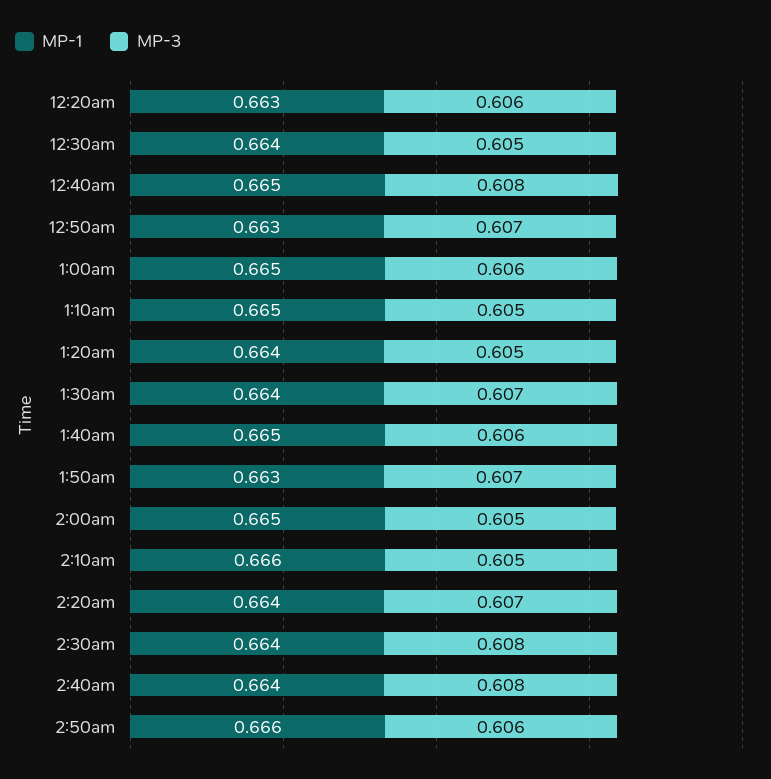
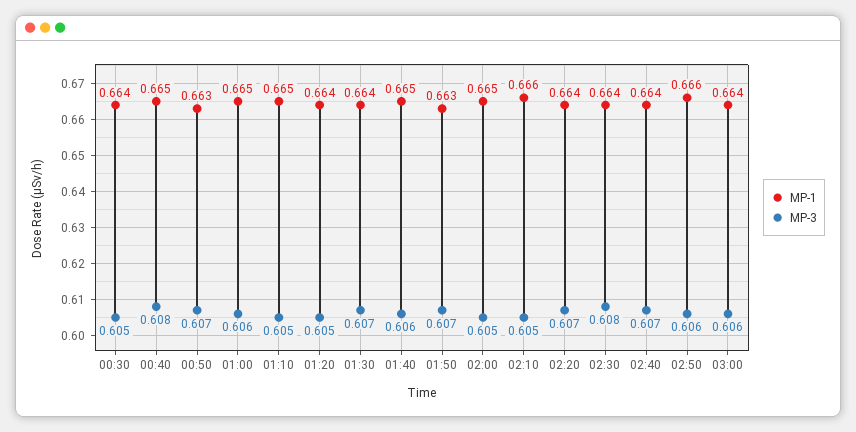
MP-1, 12:20am: 0.663 -> none
MP-3, 12:20am: 0.606 -> none
MP-3, 2:40am: 0.608 -> 0.607
MP-1, 03:00: none -> 0.664
MP-3, 03:00: none -> 0.606

